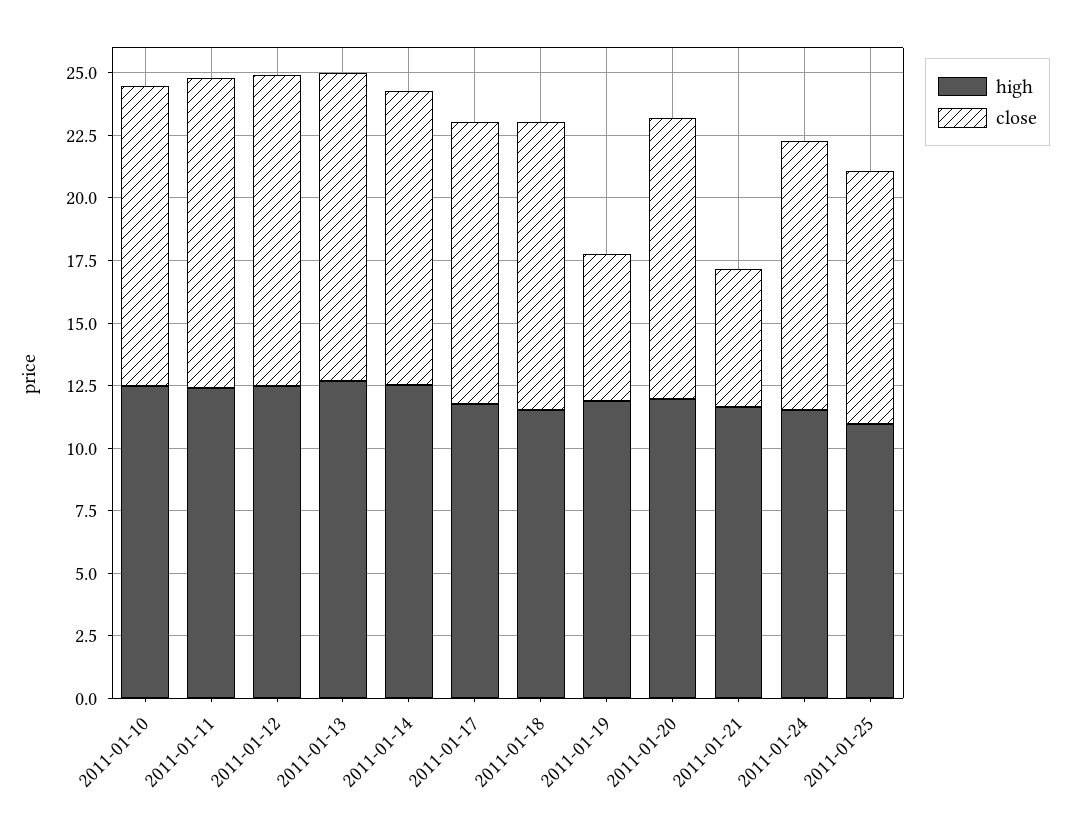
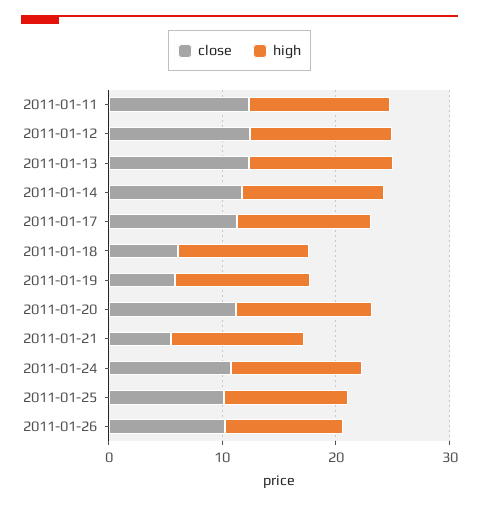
high, 2011-01-10: 12.5 -> none
close, 2011-01-10: 12 -> none
close, 2011-01-18: 11.5 -> 6
close, 2011-01-26: none -> 10
high, 2011-01-26: none -> 10

